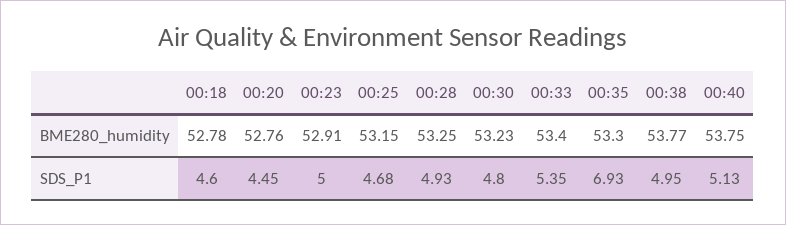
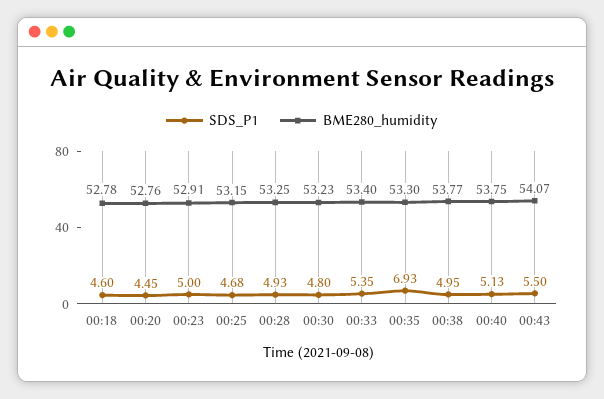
SDS_P1, 00:43: none -> 5.5
BME280_humidity, 00:43: none -> 54.07

